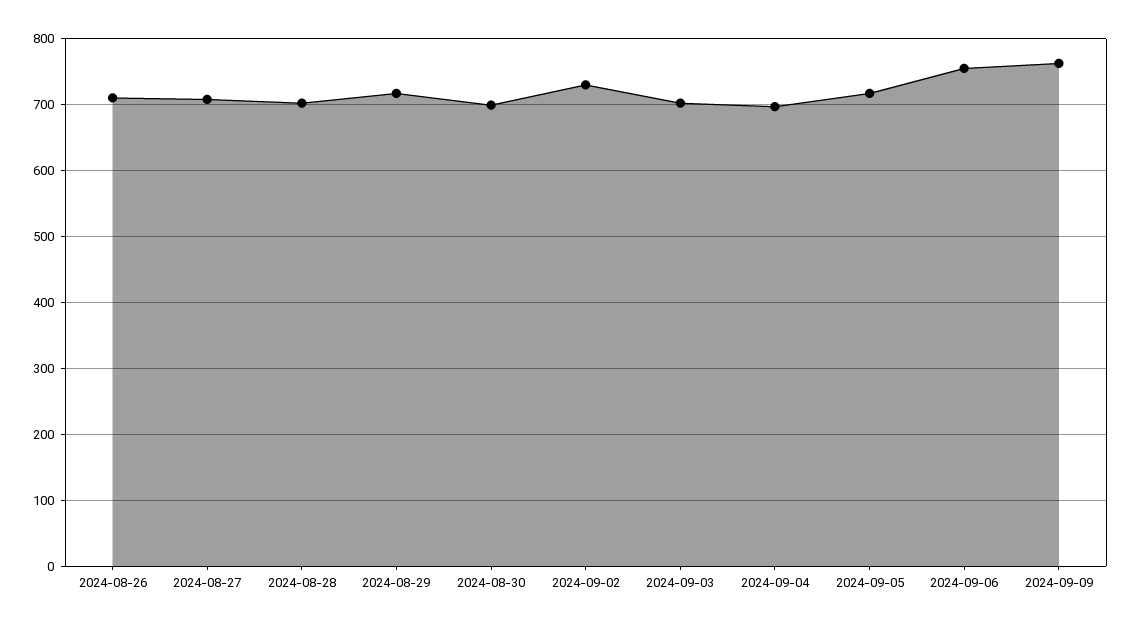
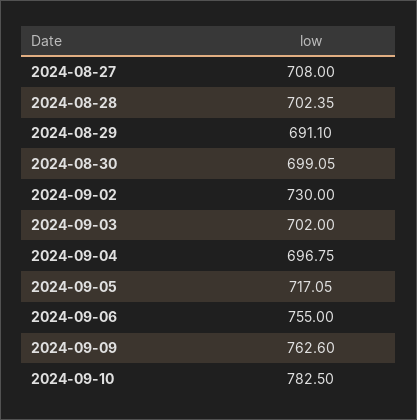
2024-08-26: 710 -> none
2024-08-29: 720 -> 691.1
2024-09-10: none -> 782.5

